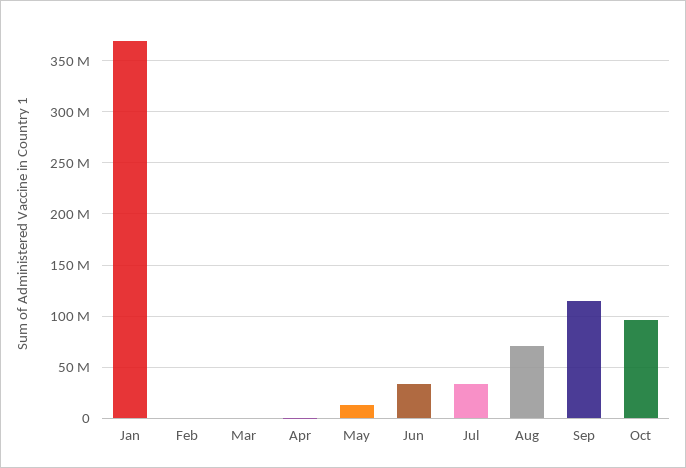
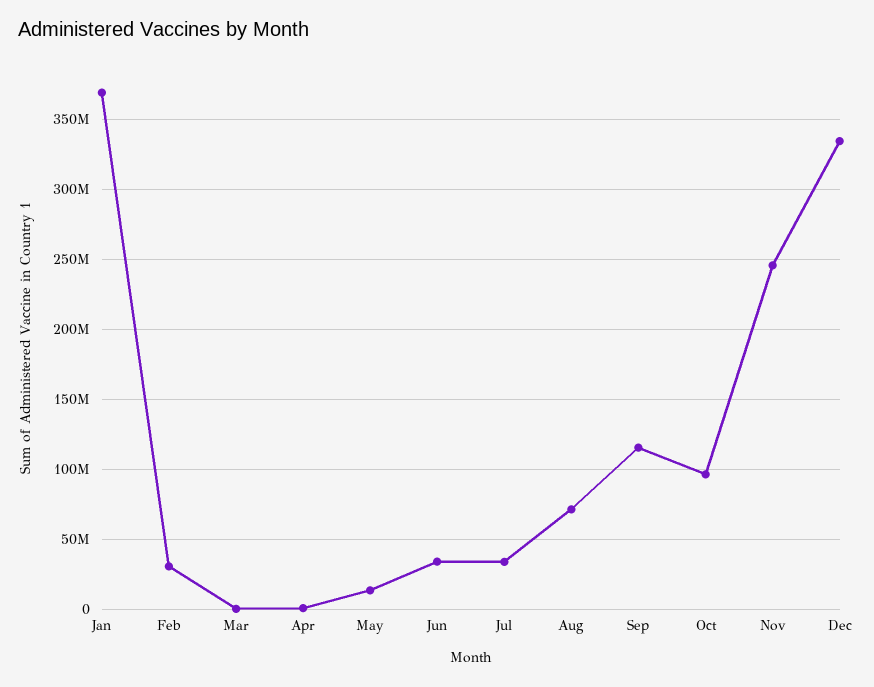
Feb: 0 -> 30000000
Nov: none -> 245000000
Dec: none -> 335000000

